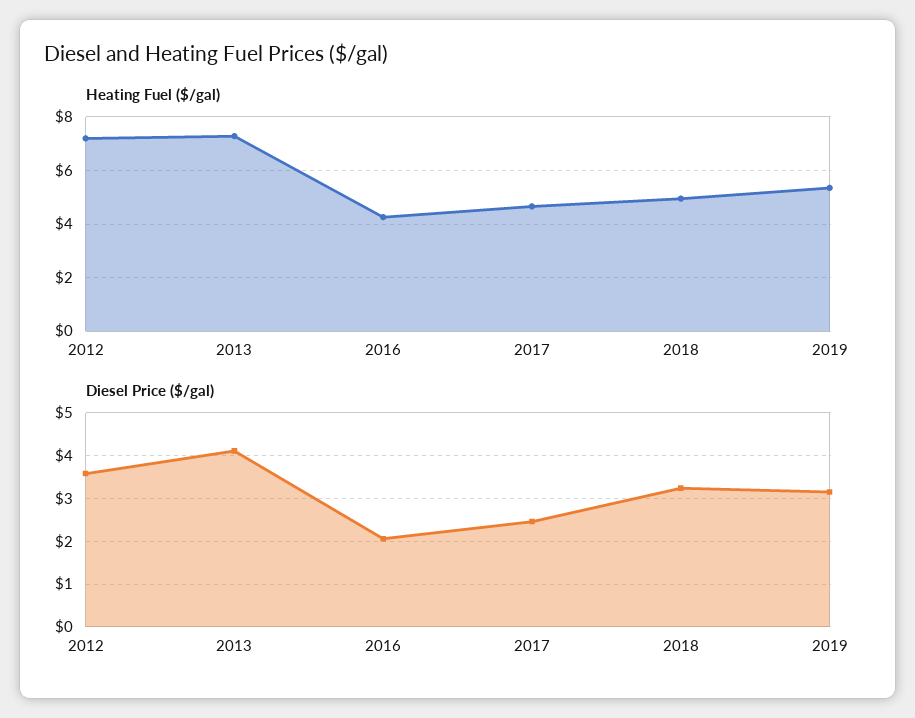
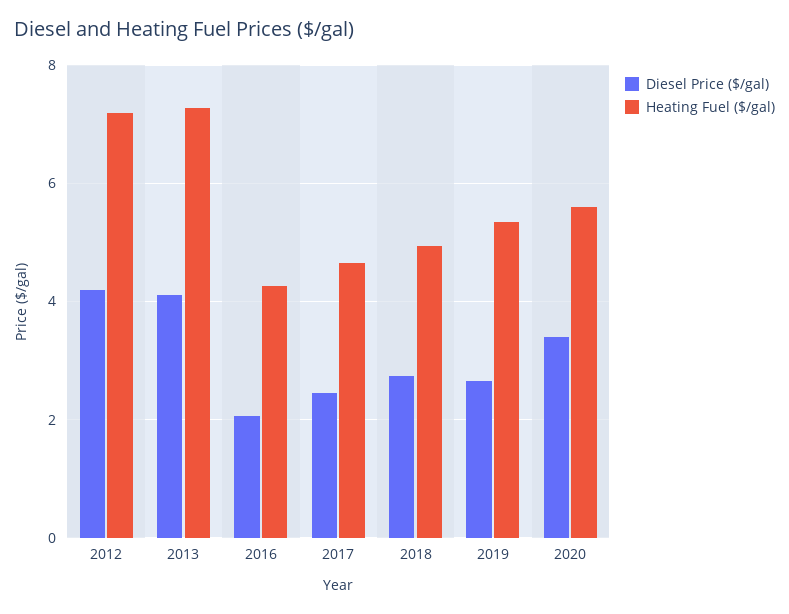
Diesel Price ($/gal), 2012: 3.6 -> 4.2
Diesel Price ($/gal), 2018: 3.2 -> 2.8
Diesel Price ($/gal), 2019: 3.2 -> 2.6
Diesel Price ($/gal), 2020: none -> 3.4
Heating Fuel ($/gal), 2020: none -> 5.6

